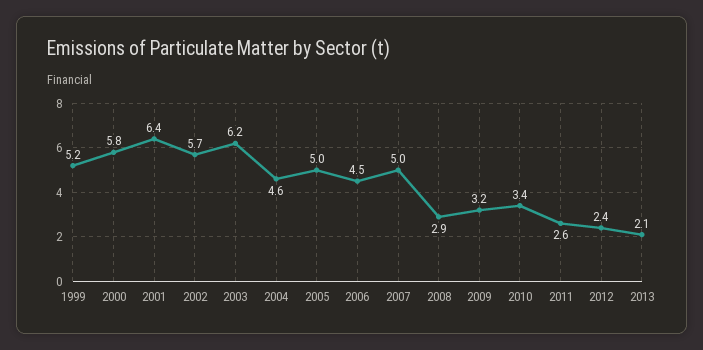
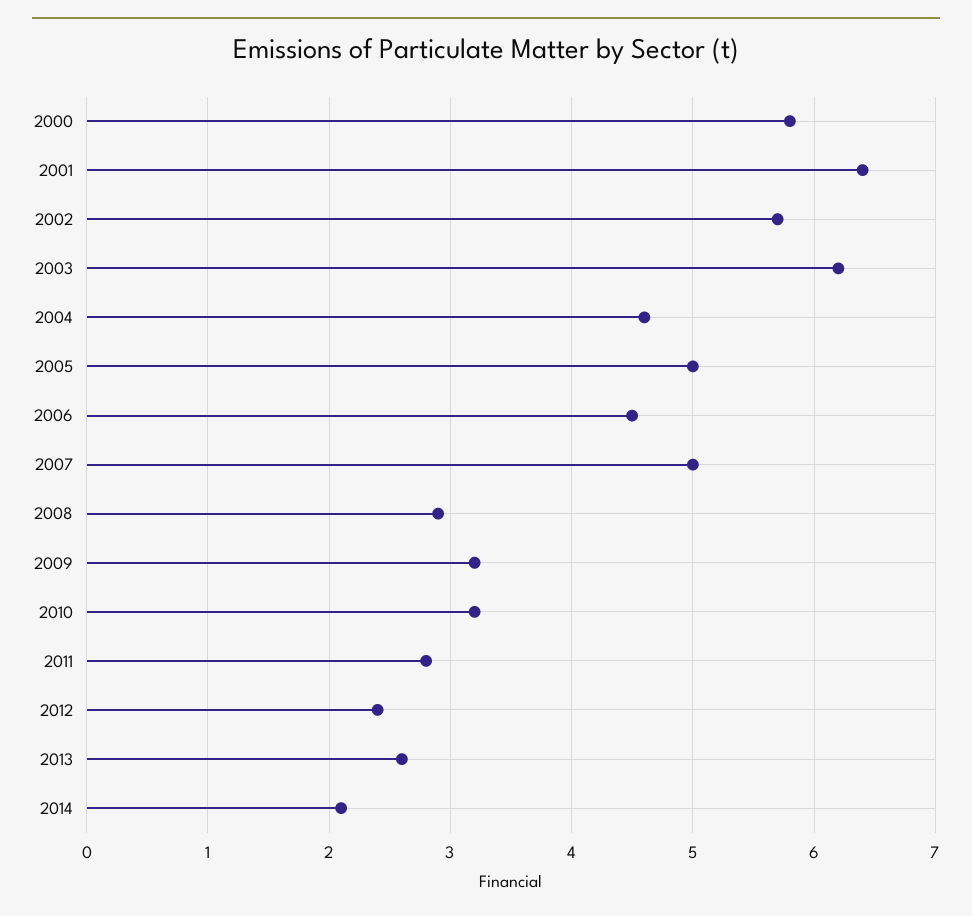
1999: 5.2 -> none
2010: 3.4 -> 3.2
2011: 2.6 -> 2.8
2013: 2.1 -> 2.6
2014: none -> 2.1

